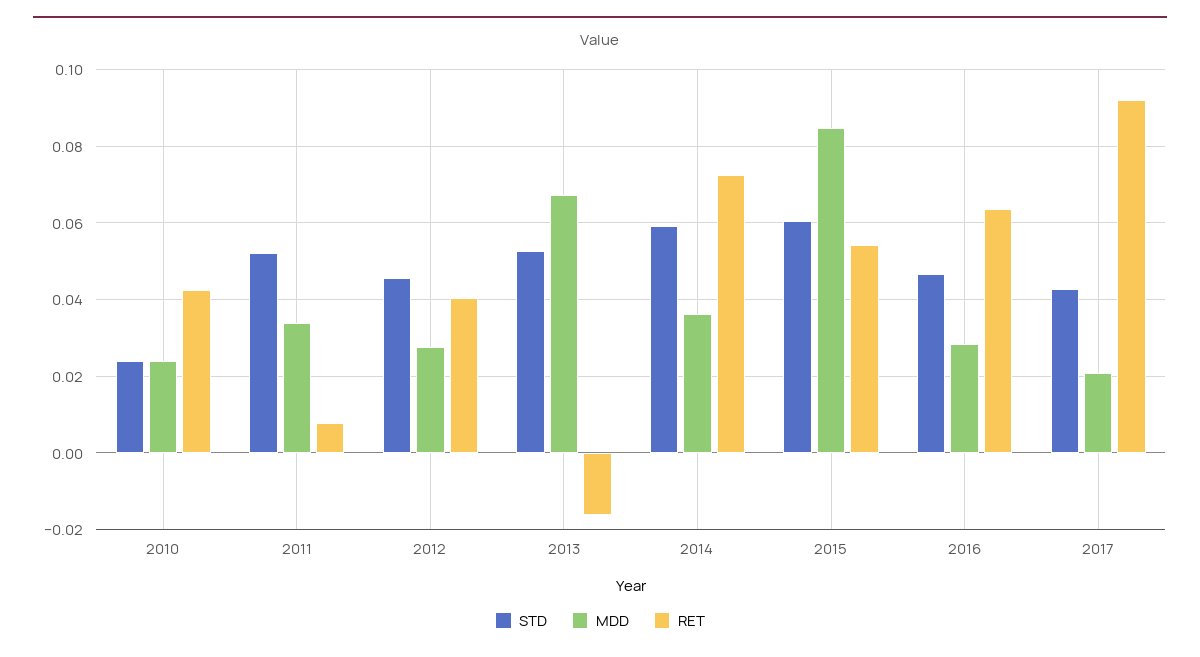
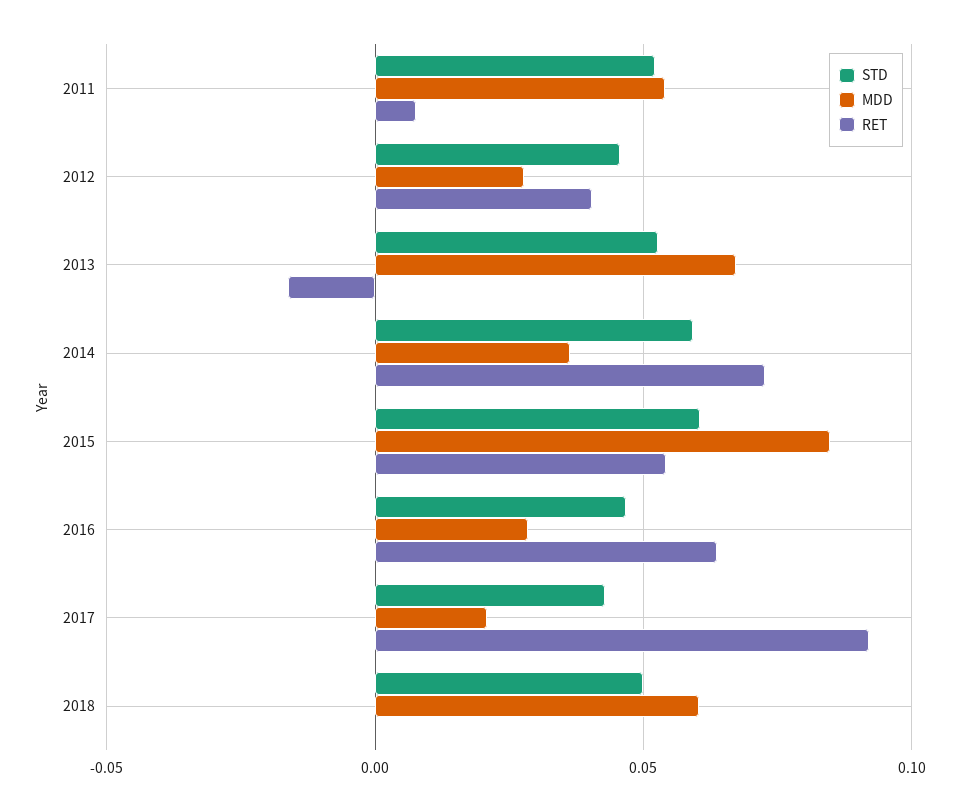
STD, 2010: 0.024 -> none
MDD, 2010: 0.024 -> none
RET, 2010: 0.042 -> none
MDD, 2011: 0.034 -> 0.055
STD, 2018: none -> 0.05
MDD, 2018: none -> 0.06
RET, 2018: none -> 0

